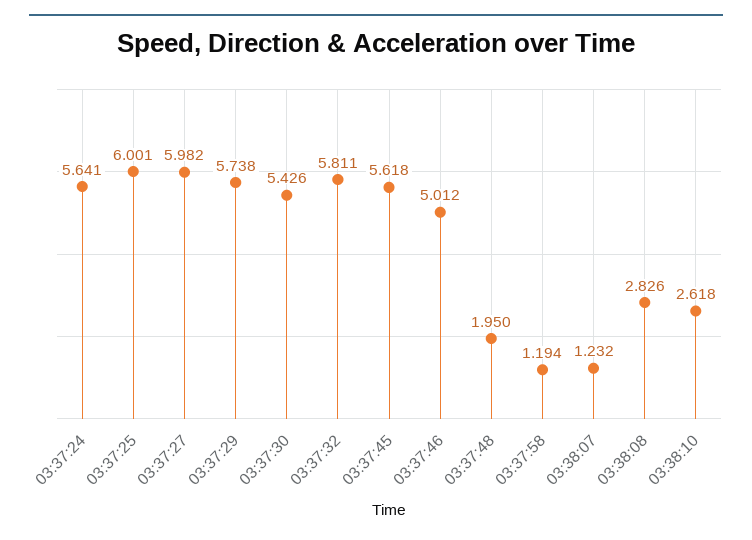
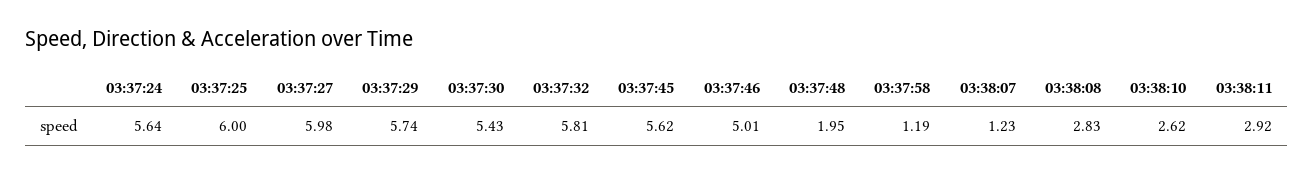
03:38:11: none -> 2.92

